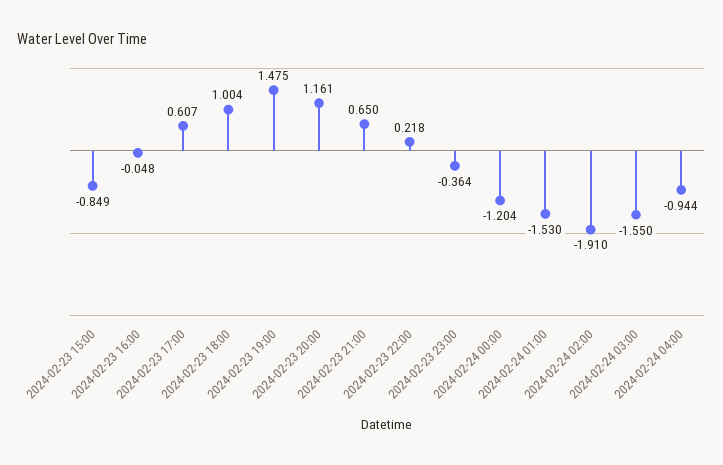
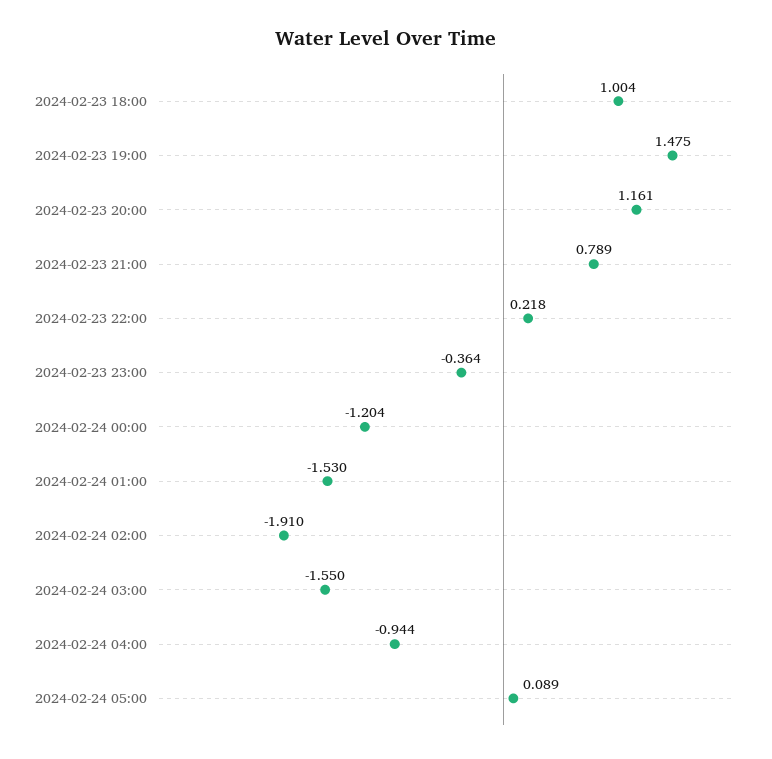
2024-02-23 15:00: -0.849 -> none
2024-02-23 16:00: -0.048 -> none
2024-02-23 17:00: 0.607 -> none
2024-02-23 21:00: 0.65 -> 0.789
2024-02-24 05:00: none -> 0.089

